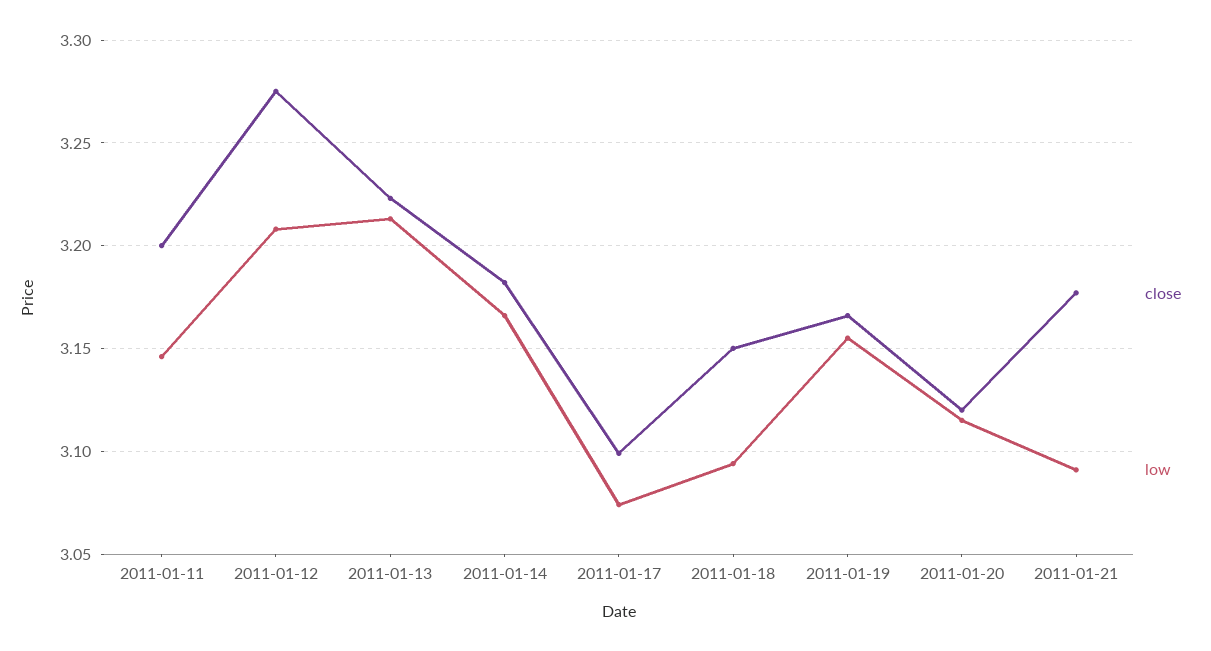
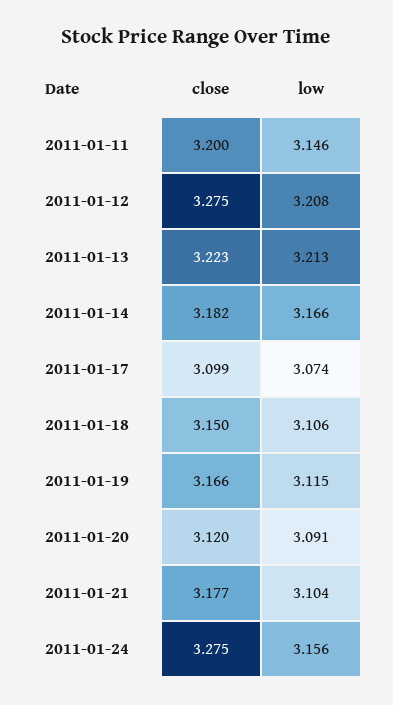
low, 2011-01-18: 3.095 -> 3.106
low, 2011-01-19: 3.155 -> 3.115
low, 2011-01-20: 3.115 -> 3.091
low, 2011-01-21: 3.09 -> 3.104
close, 2011-01-24: none -> 3.275
low, 2011-01-24: none -> 3.156

